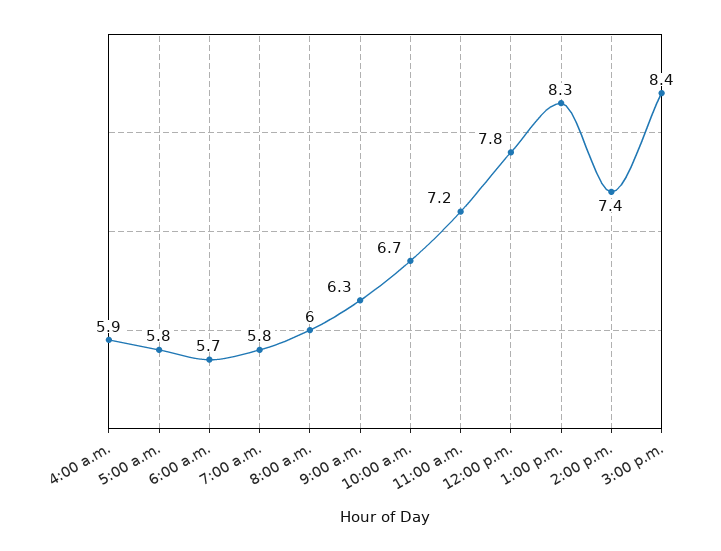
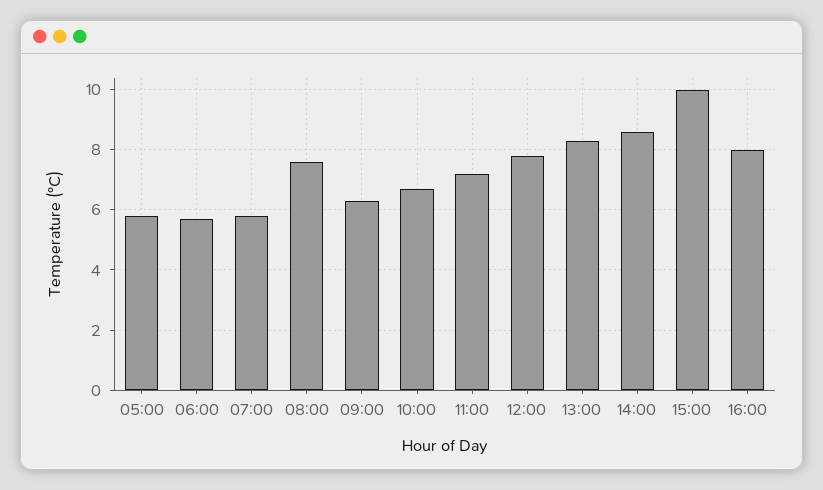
4:00 a.m.: 5.9 -> none
8:00 a.m.: 6 -> 7.5
2:00 p.m.: 7.4 -> 8.5
3:00 p.m.: 8.4 -> 10
16:00: none -> 8

